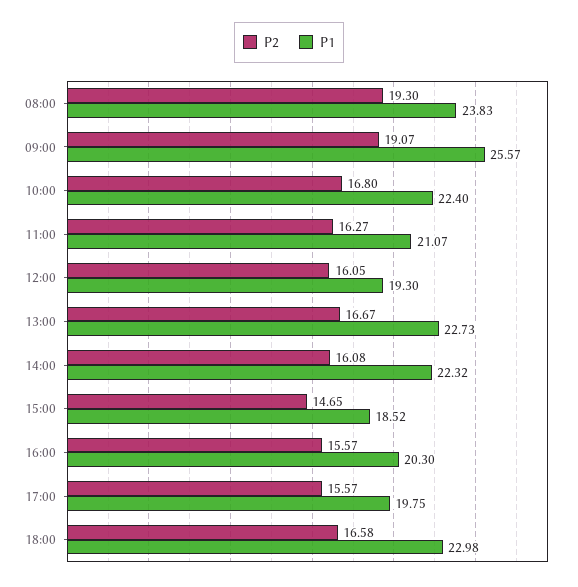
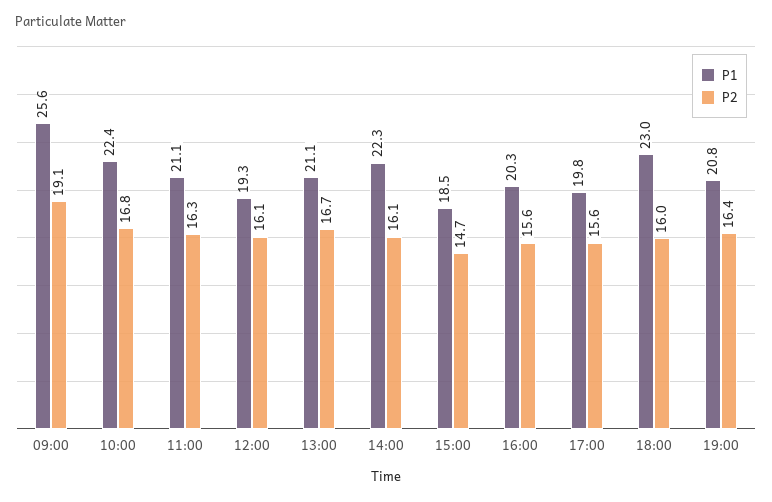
P2, 08:00: 19.3 -> none
P1, 08:00: 23.83 -> none
P1, 13:00: 22.73 -> 21.1
P2, 18:00: 16.58 -> 16
P1, 19:00: none -> 20.8
P2, 19:00: none -> 16.4

